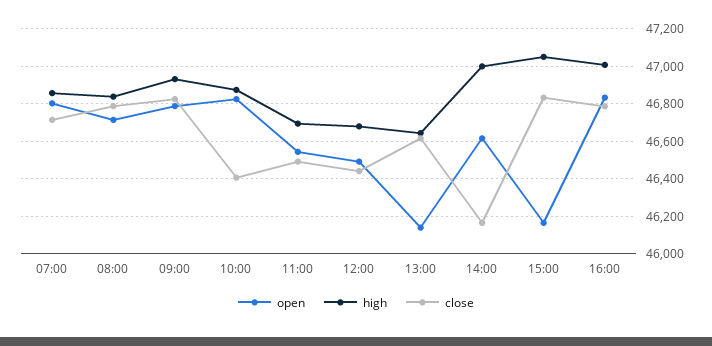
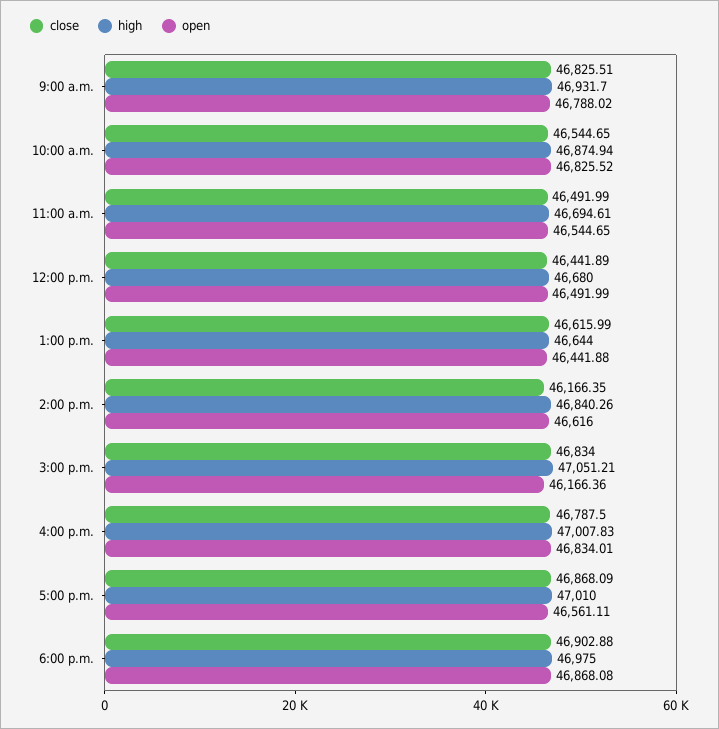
open, 07:00: 46800 -> none
high, 07:00: 46850 -> none
close, 07:00: 46700 -> none
open, 08:00: 46700 -> none
high, 08:00: 46850 -> none
close, 08:00: 46800 -> none
close, 10:00: 46400 -> 46544.65
open, 13:00: 46150 -> 46441.88
high, 14:00: 47000 -> 46840.26
close, 5:00 p.m.: none -> 46868.09
high, 5:00 p.m.: none -> 47010
open, 5:00 p.m.: none -> 46561.11
close, 6:00 p.m.: none -> 46902.88
high, 6:00 p.m.: none -> 46975
open, 6:00 p.m.: none -> 46868.08

